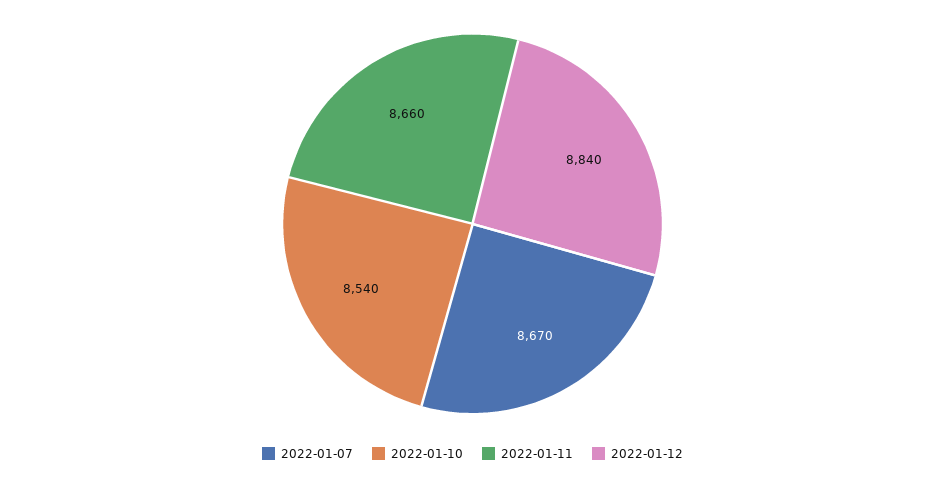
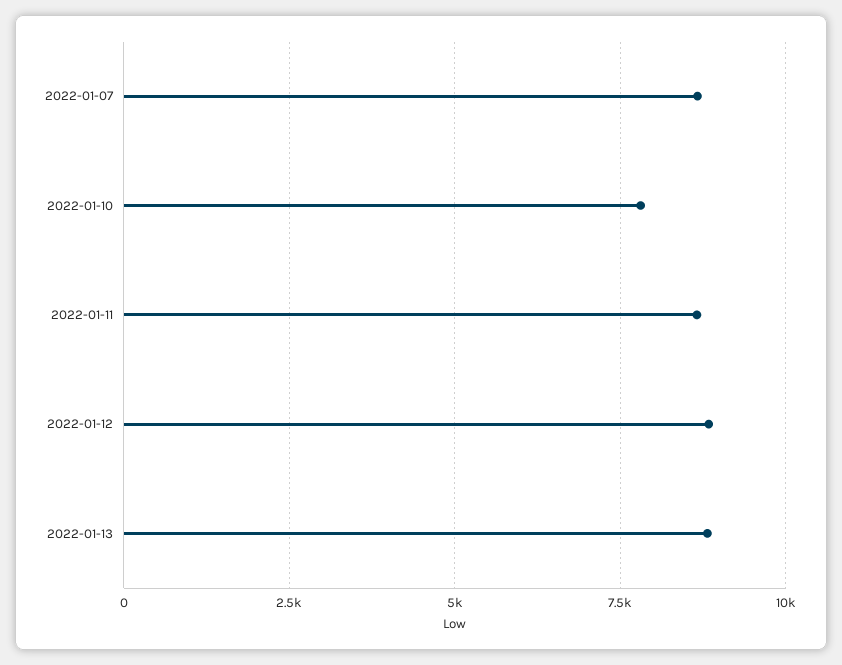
2022-01-10: 8540 -> 7750
2022-01-13: none -> 8750

